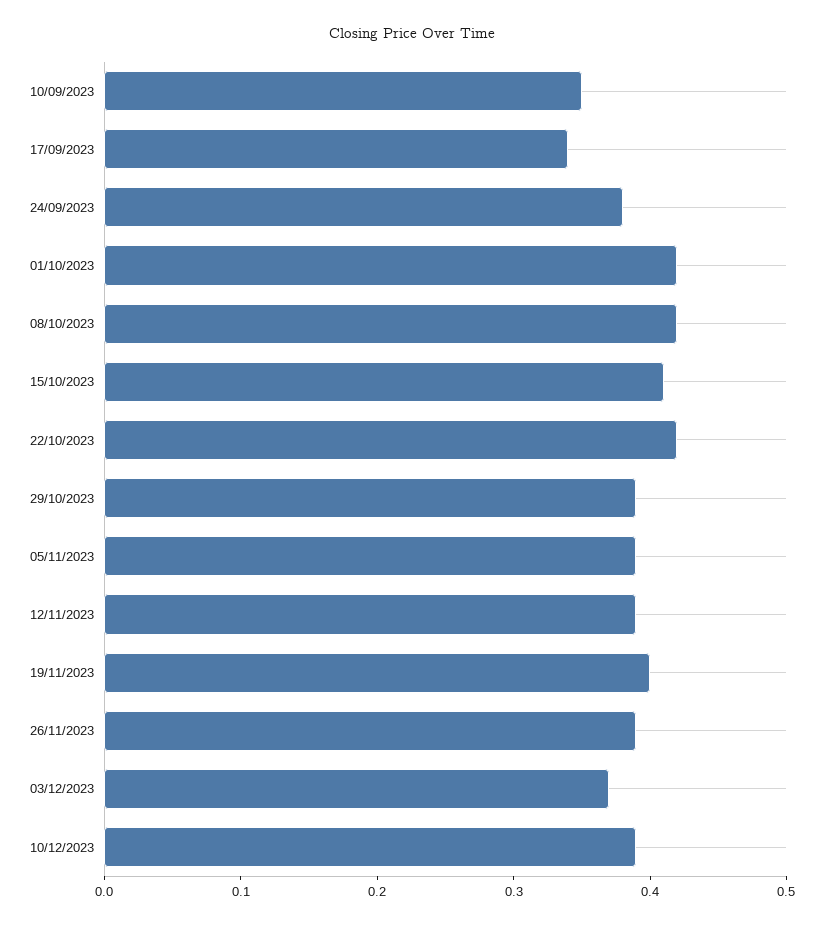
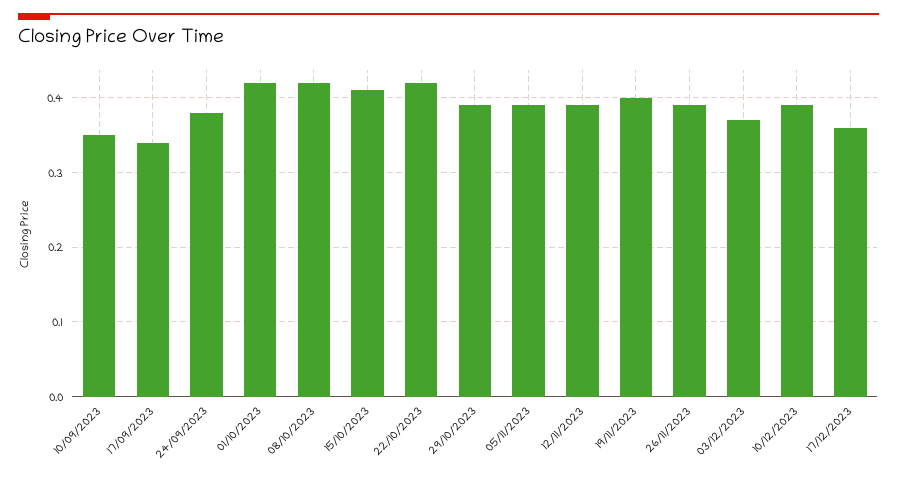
17/12/2023: none -> 0.36

